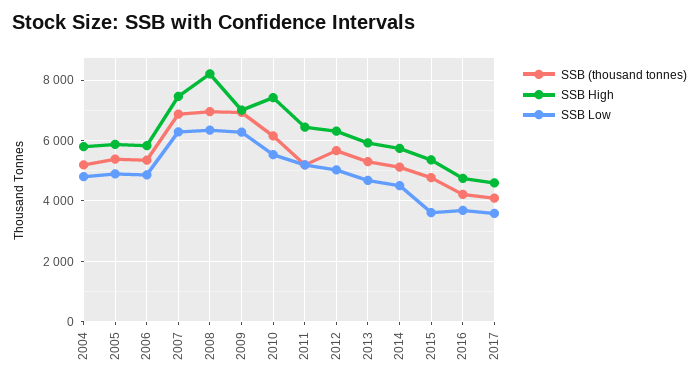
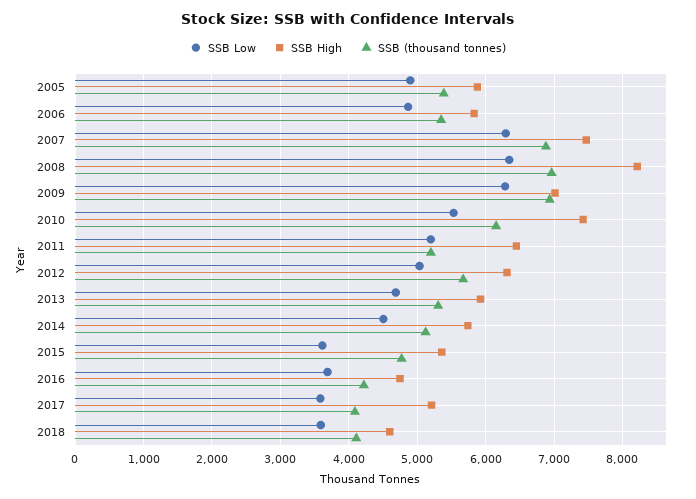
SSB (thousand tonnes), 2004: 5200 -> none
SSB High, 2004: 5800 -> none
SSB Low, 2004: 4800 -> none
SSB High, 2017: 4600 -> 5200
SSB Low, 2018: none -> 3600
SSB High, 2018: none -> 4600
SSB (thousand tonnes), 2018: none -> 4100

